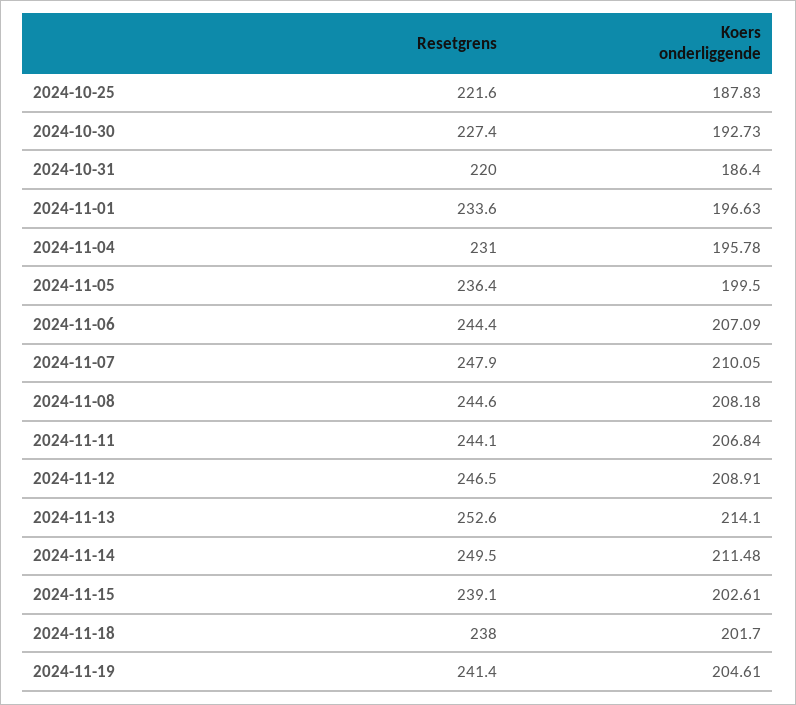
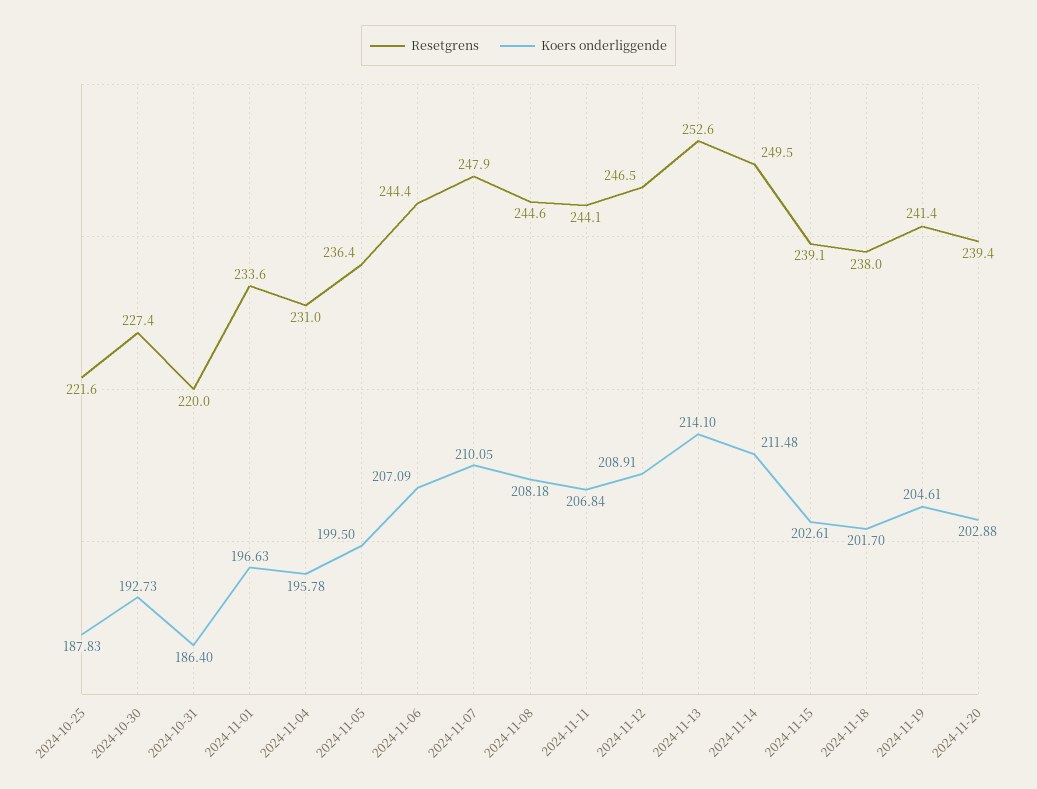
Resetgrens, 2024-11-20: none -> 239.4
Koers onderliggende, 2024-11-20: none -> 202.88

